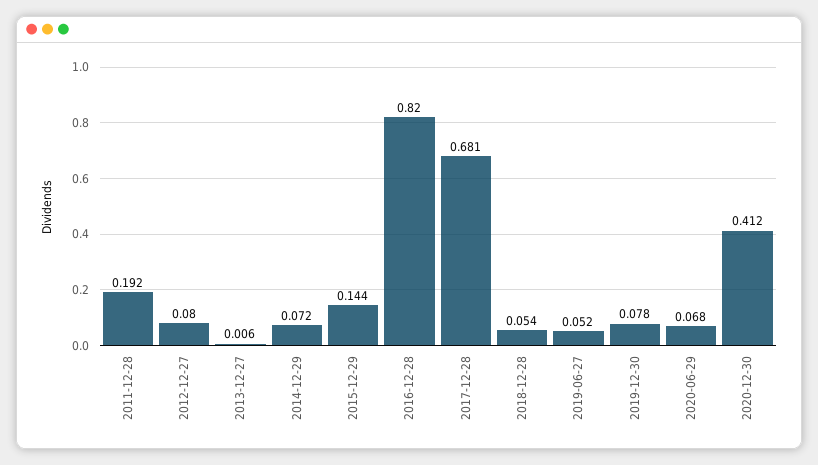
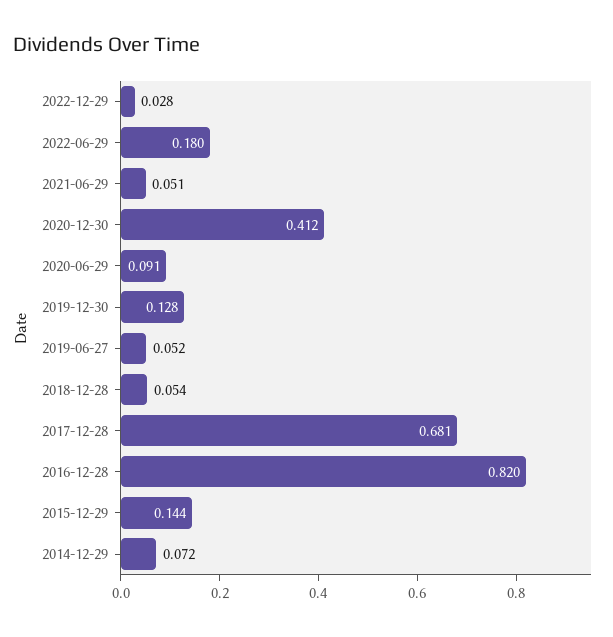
2011-12-28: 0.192 -> none
2012-12-27: 0.08 -> none
2013-12-27: 0.006 -> none
2019-12-30: 0.078 -> 0.128
2020-06-29: 0.068 -> 0.091
2022-12-29: none -> 0.028
2022-06-29: none -> 0.18
2021-06-29: none -> 0.051

